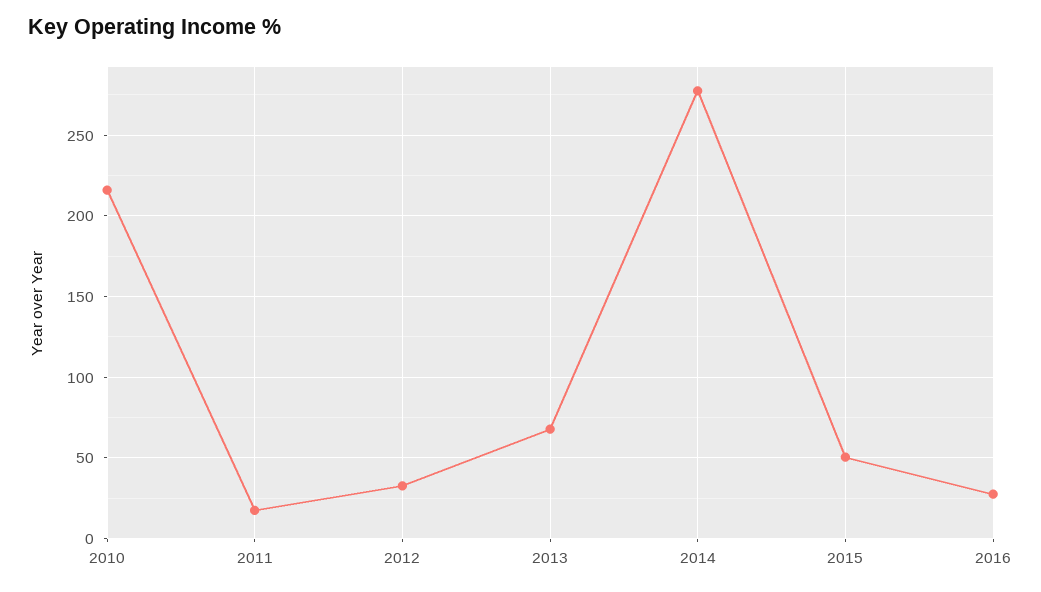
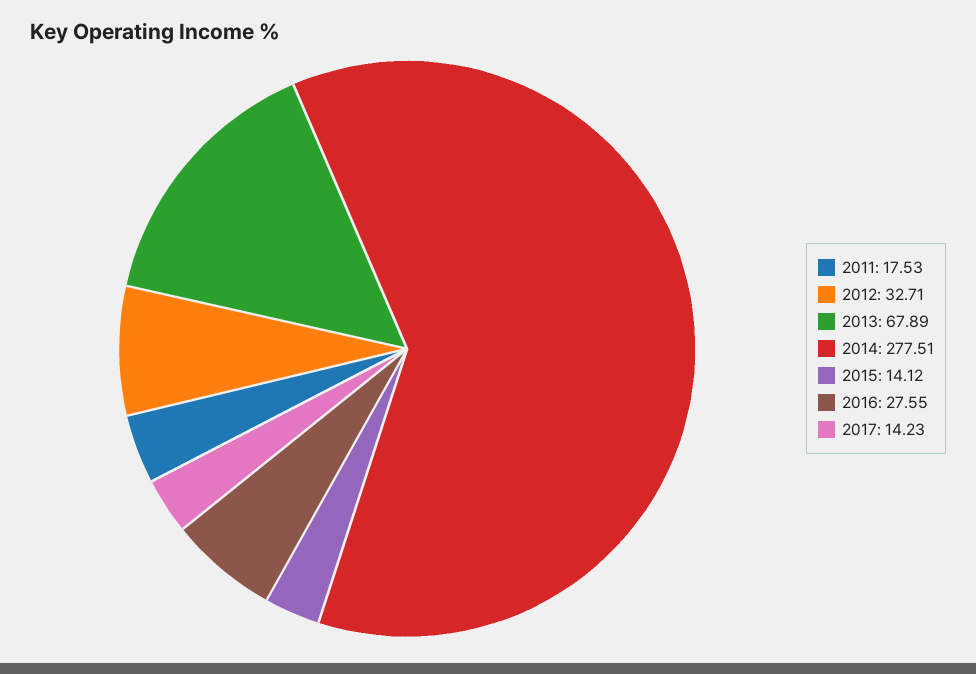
2010: 215 -> none
2015: 50 -> 14.12
2017: none -> 14.23

